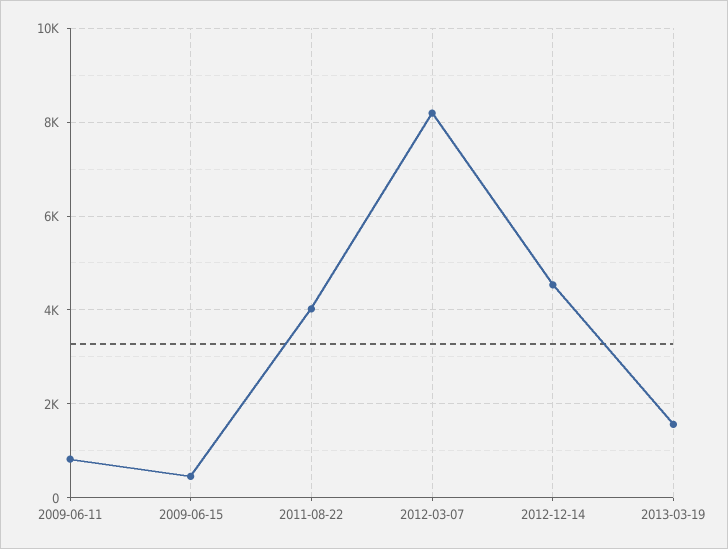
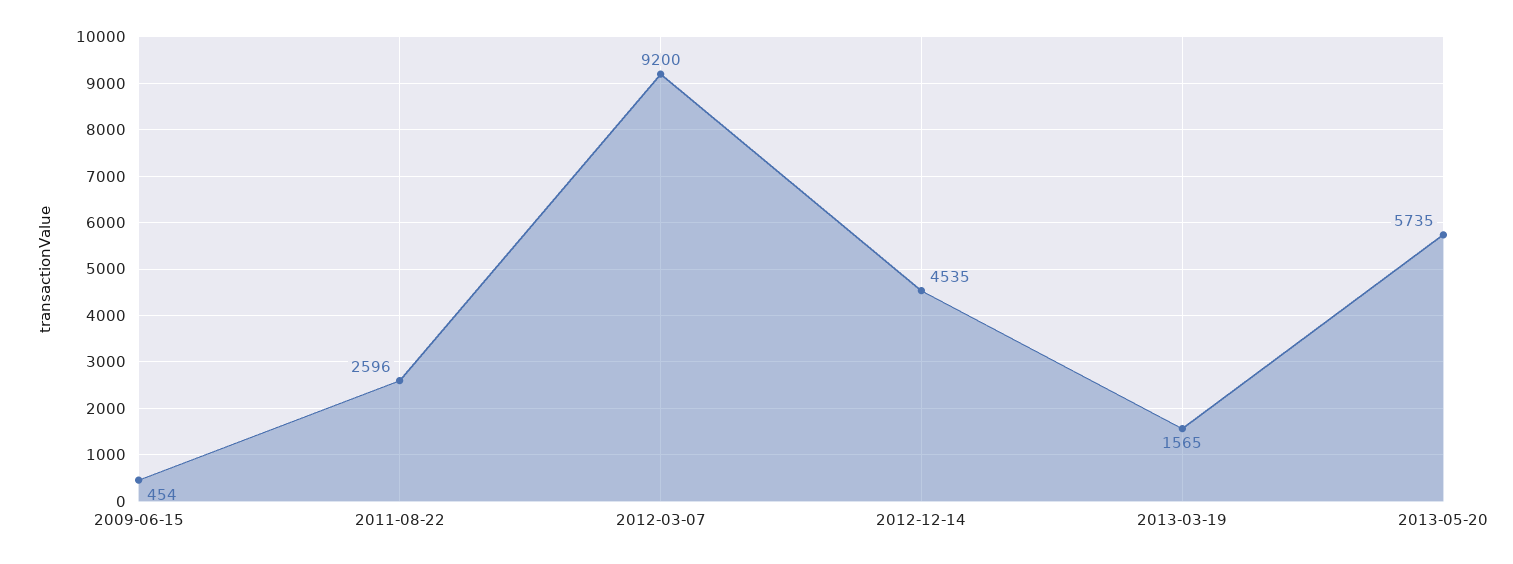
2009-06-11: 800 -> none
2011-08-22: 4000 -> 2596
2012-03-07: 8200 -> 9200
2013-05-20: none -> 5735

